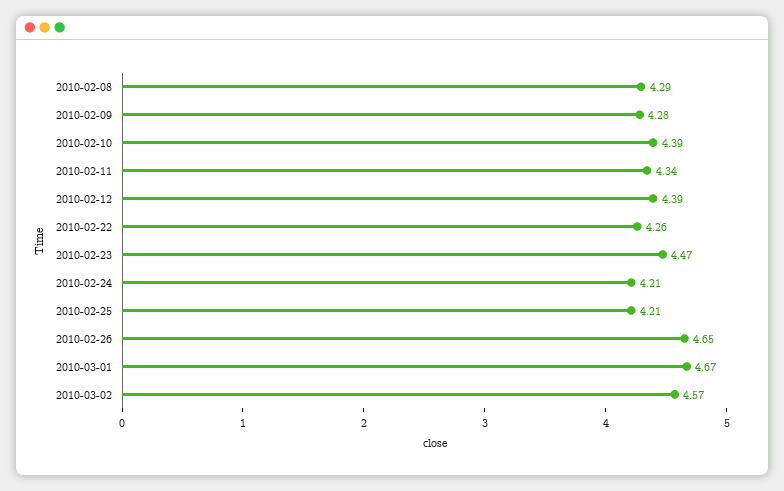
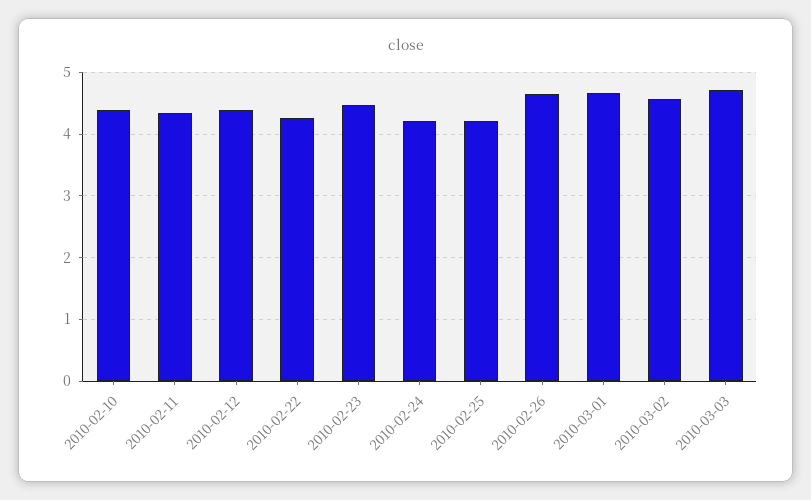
2010-02-08: 4.29 -> none
2010-02-09: 4.28 -> none
2010-03-03: none -> 4.7

